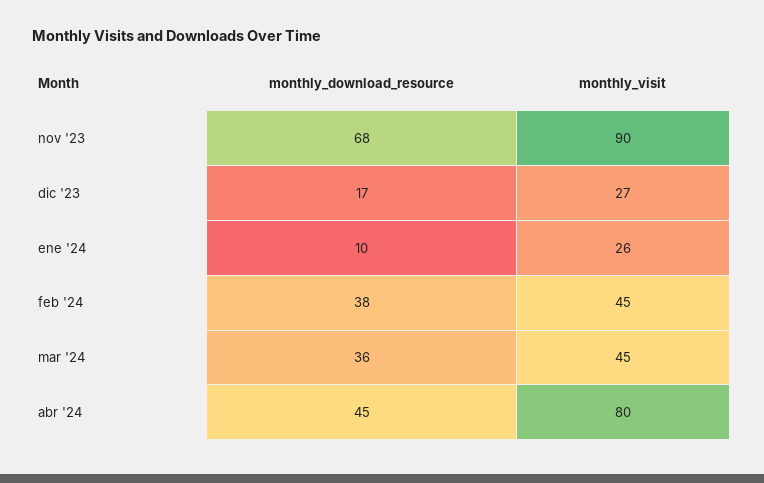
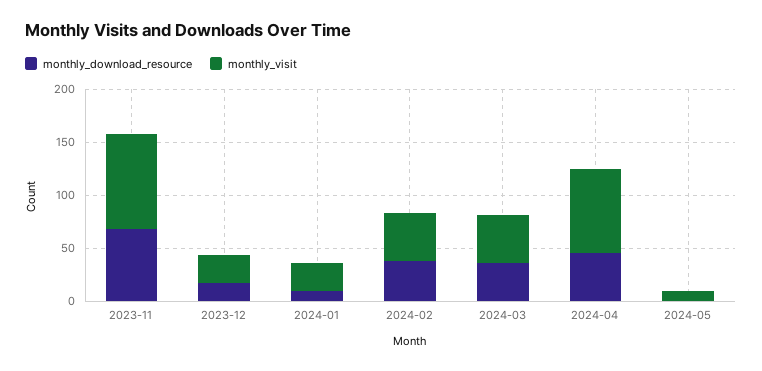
monthly_download_resource, 2024-05: none -> 0
monthly_visit, 2024-05: none -> 10

